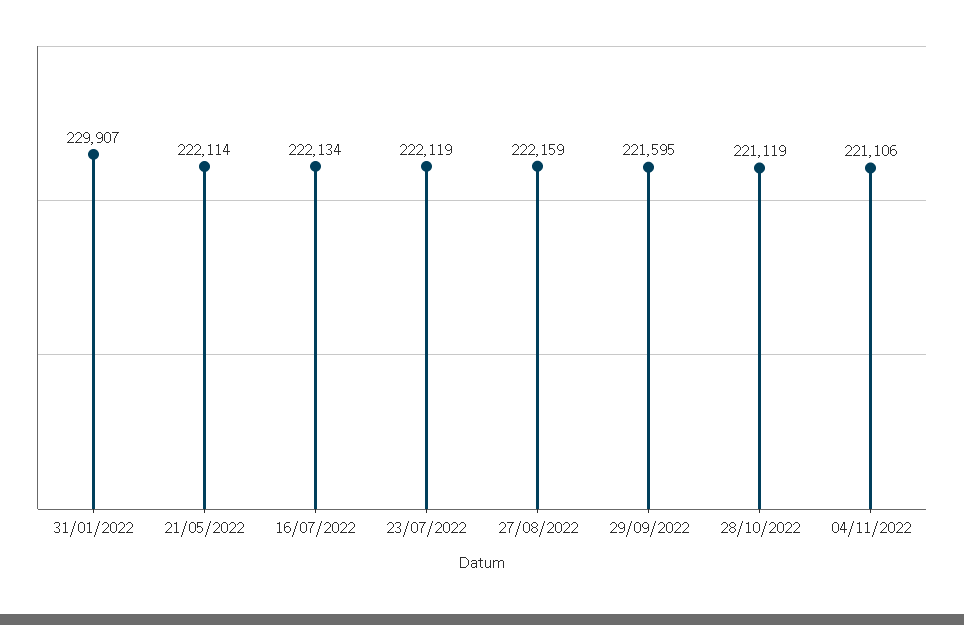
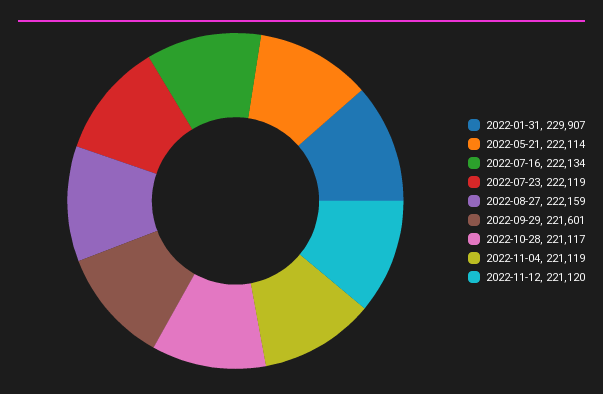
29/09/2022: 221595 -> 221601
28/10/2022: 221119 -> 221117
04/11/2022: 221106 -> 221119
2022-11-12: none -> 221120

